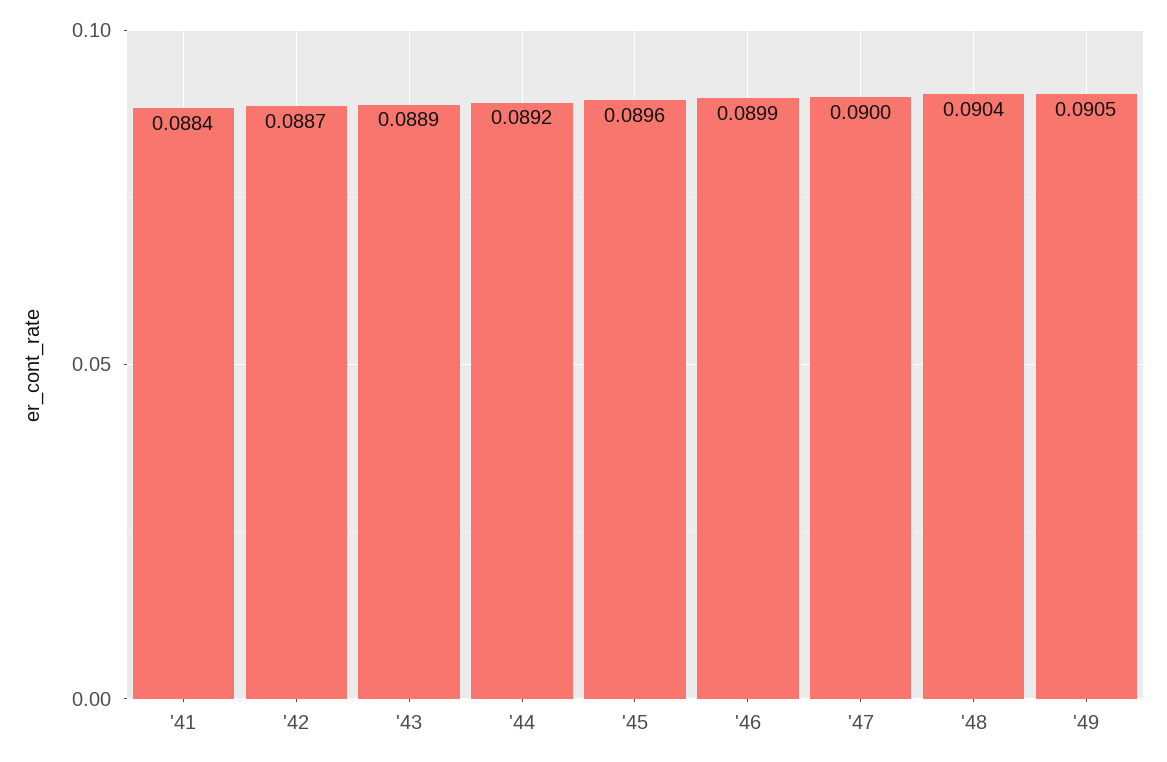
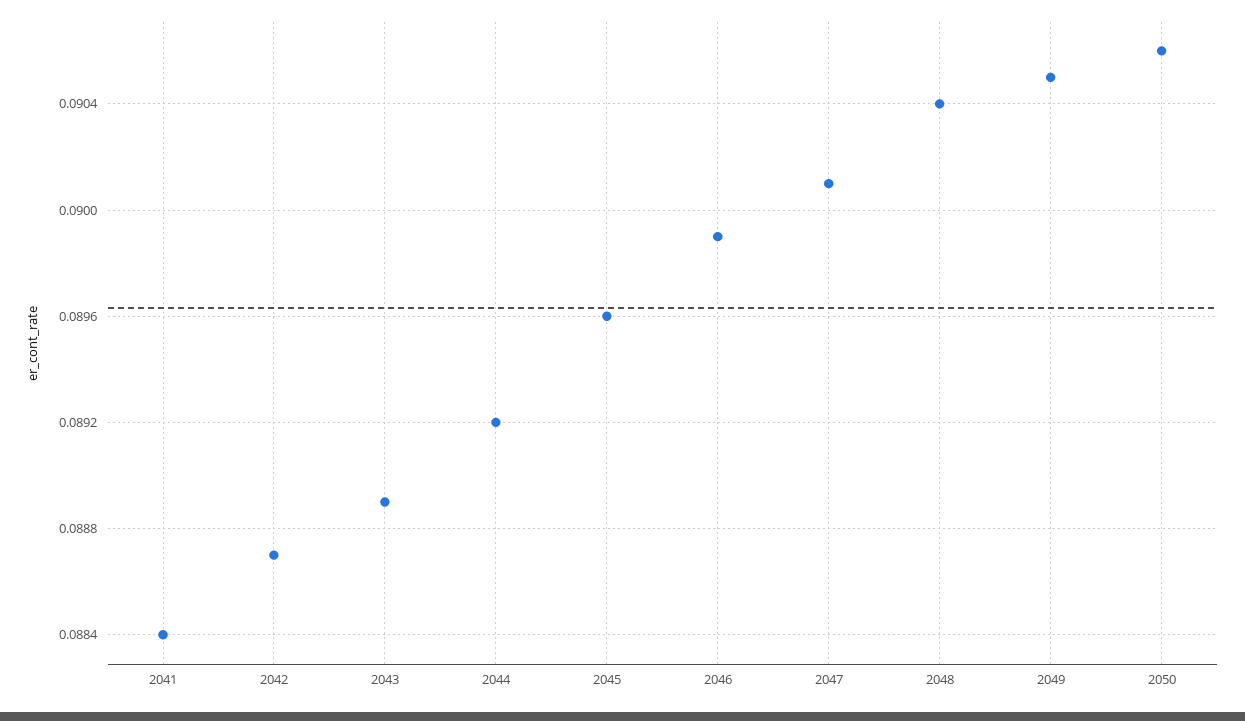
'47: 0.09 -> 0.0901
2050: none -> 0.0906

